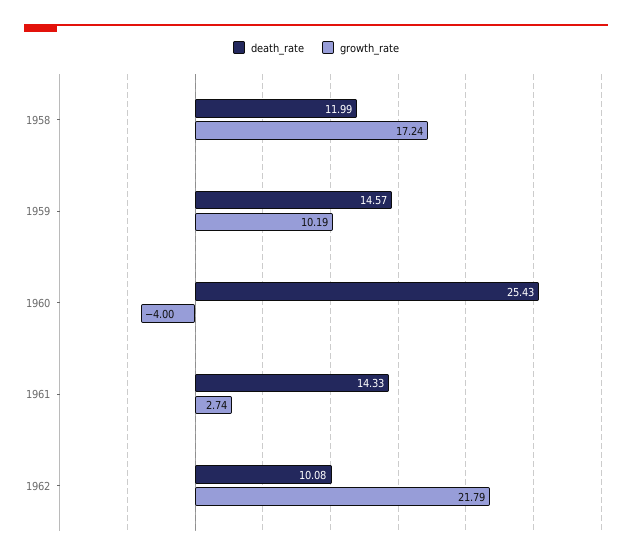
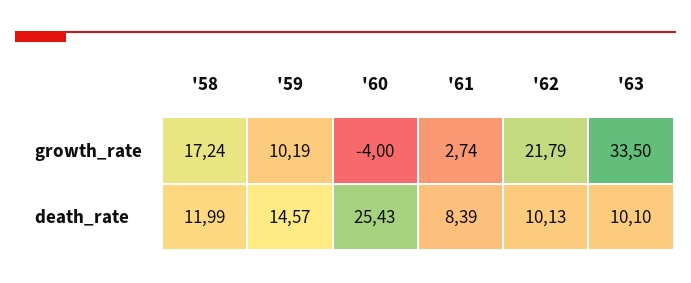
death_rate, 1961: 14.33 -> 8.39
death_rate, 1962: 10.08 -> 10.13
growth_rate, '63: none -> 33.5
death_rate, '63: none -> 10.1

